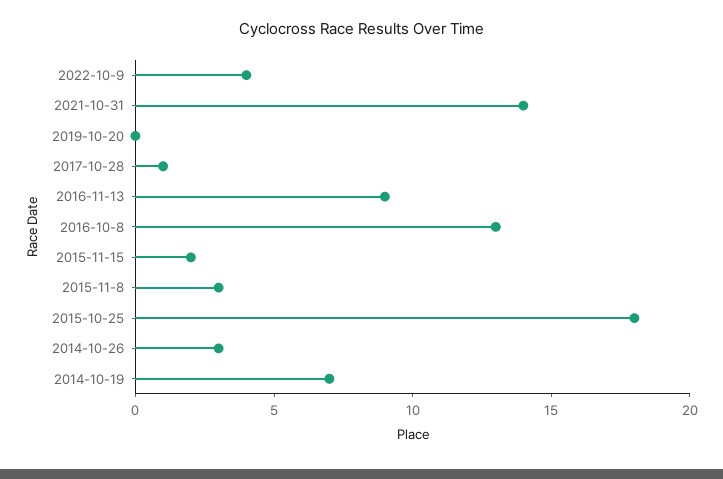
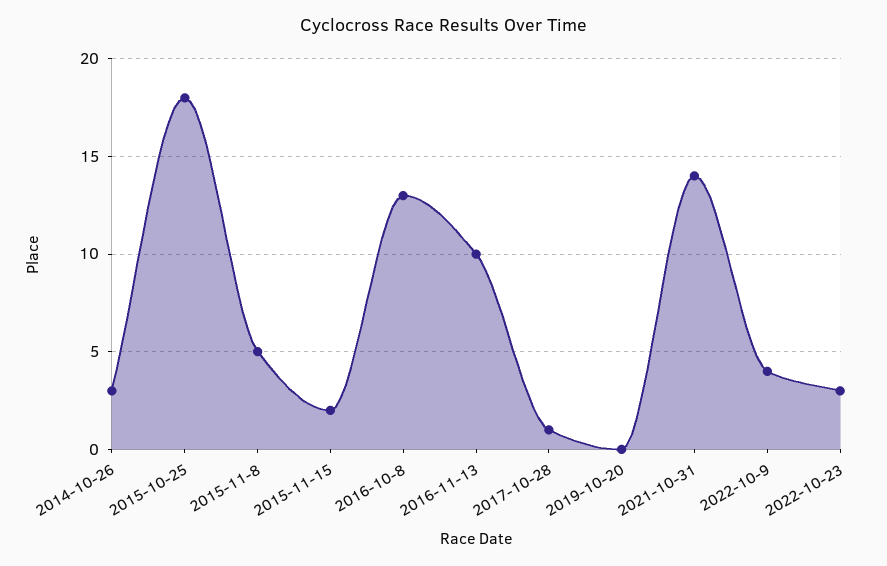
2016-11-13: 9 -> 10
2015-11-8: 3 -> 5
2014-10-19: 7 -> none
2022-10-23: none -> 3

